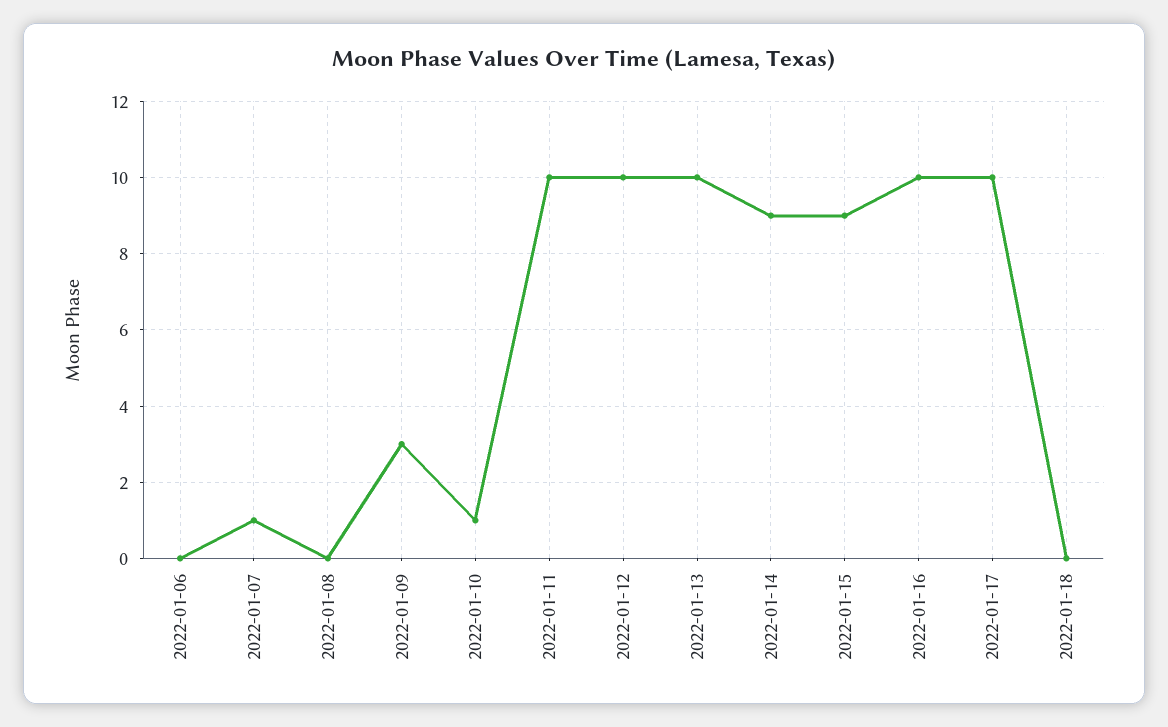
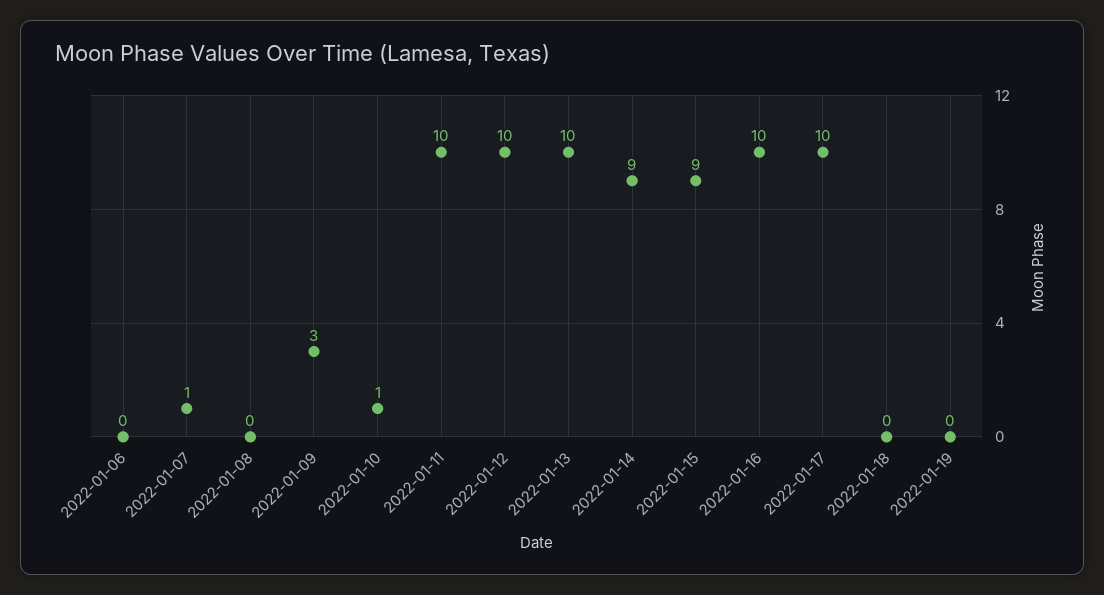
2022-01-19: none -> 0

